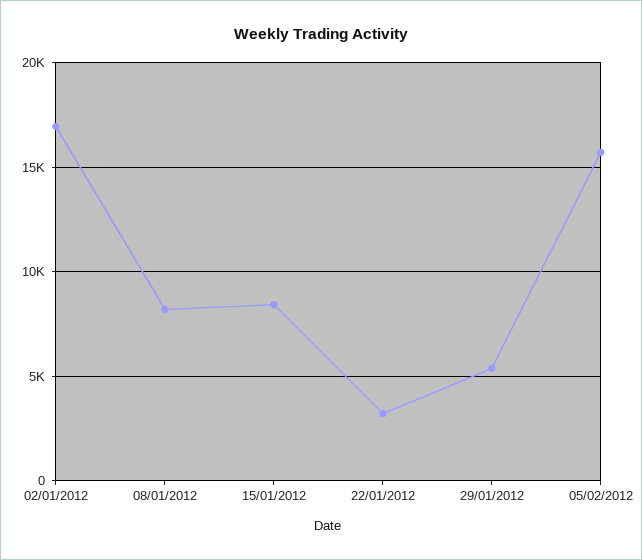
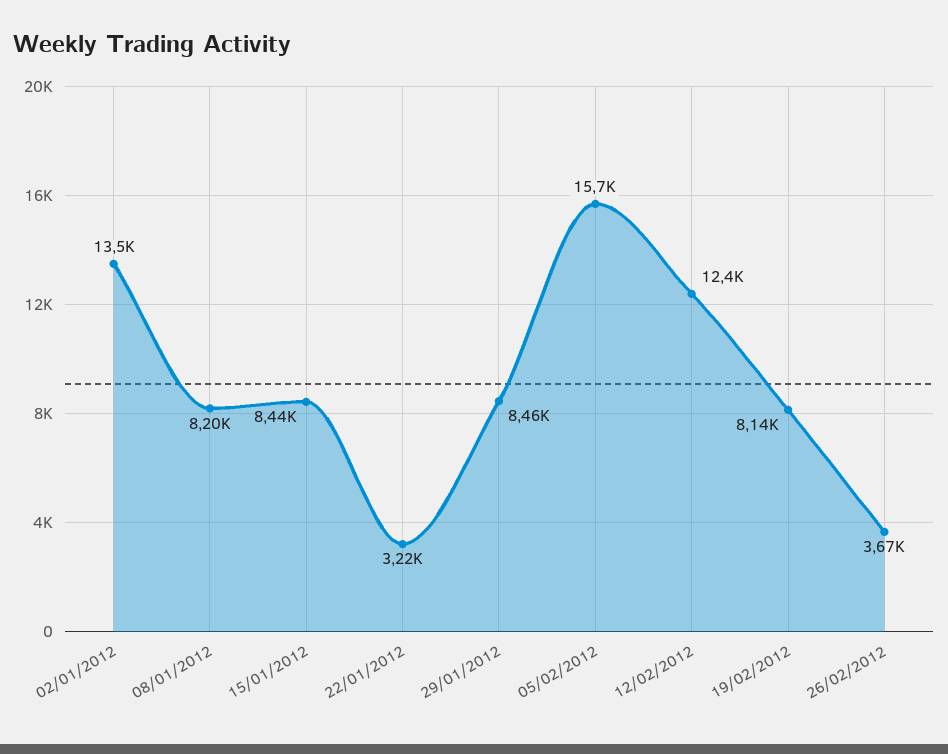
02/01/2012: 17000 -> 13500
29/01/2012: 5500 -> 8460
12/02/2012: none -> 12400
19/02/2012: none -> 8140
26/02/2012: none -> 3670

